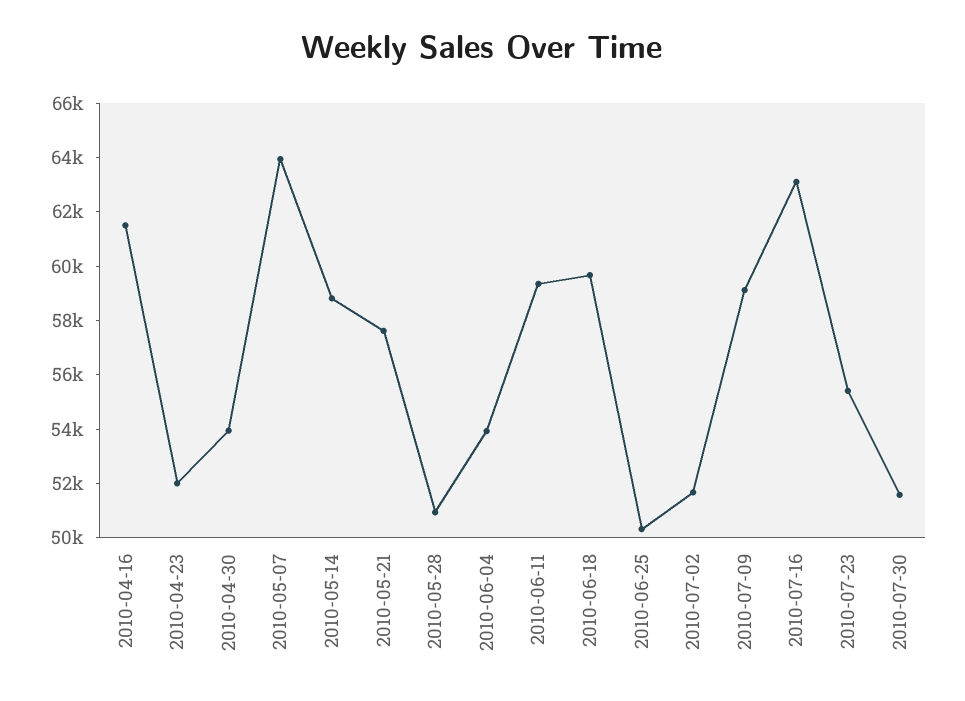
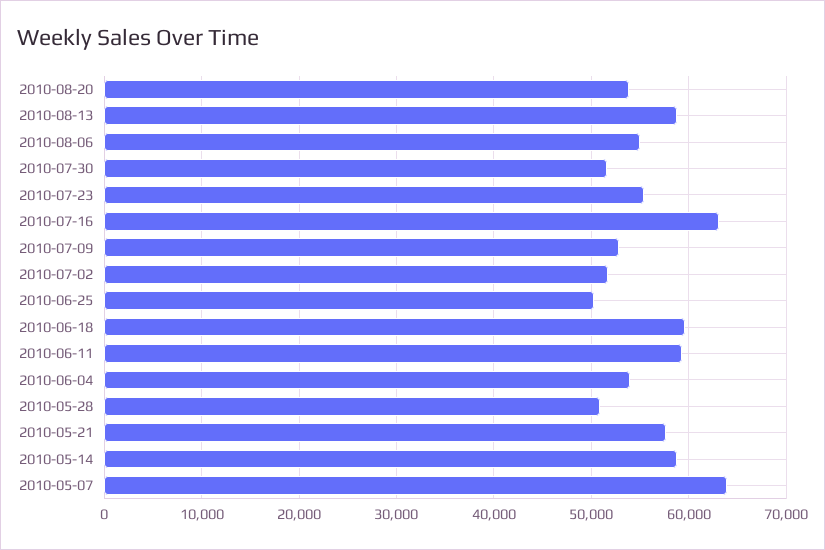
2010-04-16: 61500 -> none
2010-04-23: 52000 -> none
2010-04-30: 54000 -> none
2010-07-09: 59000 -> 53000
2010-08-20: none -> 54000
2010-08-13: none -> 59000
2010-08-06: none -> 55000

